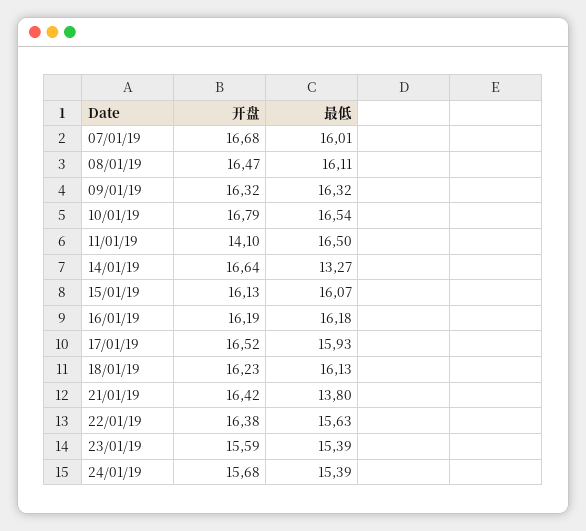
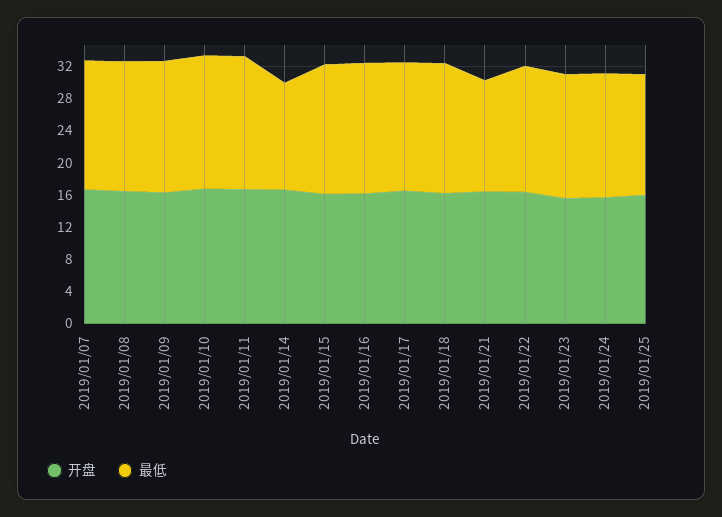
开盘, 11/01/19: 14.1 -> 17
开盘, 2019/01/25: none -> 16
最低, 2019/01/25: none -> 15

